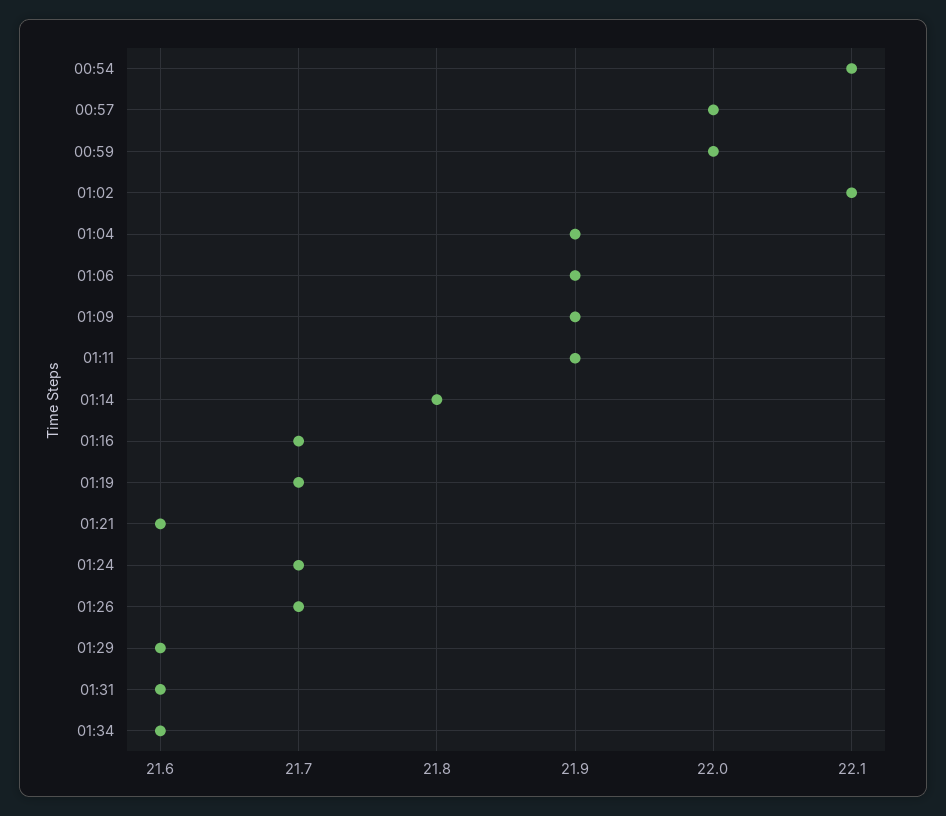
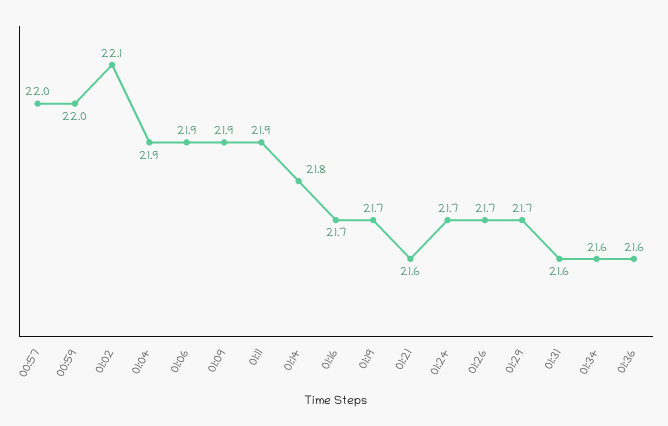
00:54: 22.1 -> none
01:29: 21.6 -> 21.7
01:36: none -> 21.6

